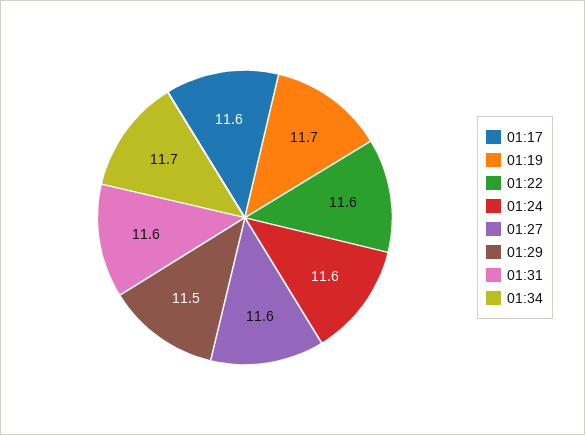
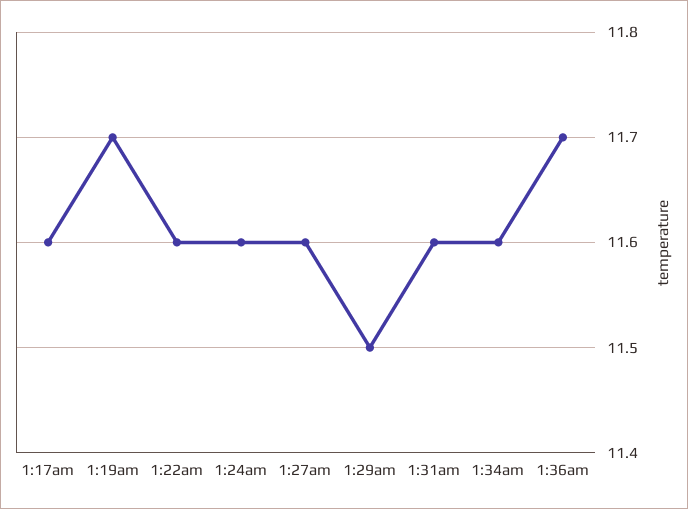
01:34: 11.7 -> 11.6
1:36am: none -> 11.7

